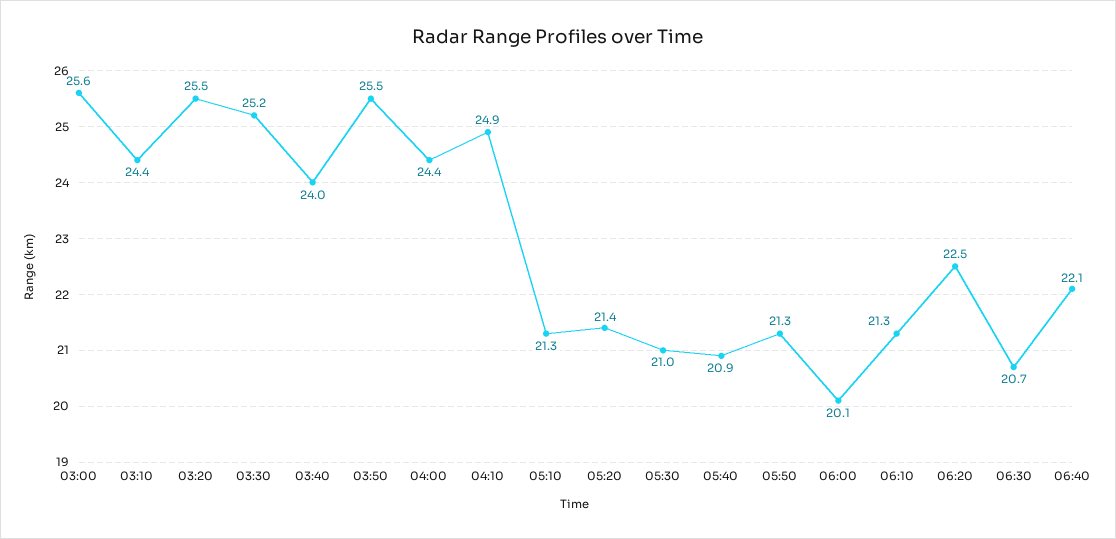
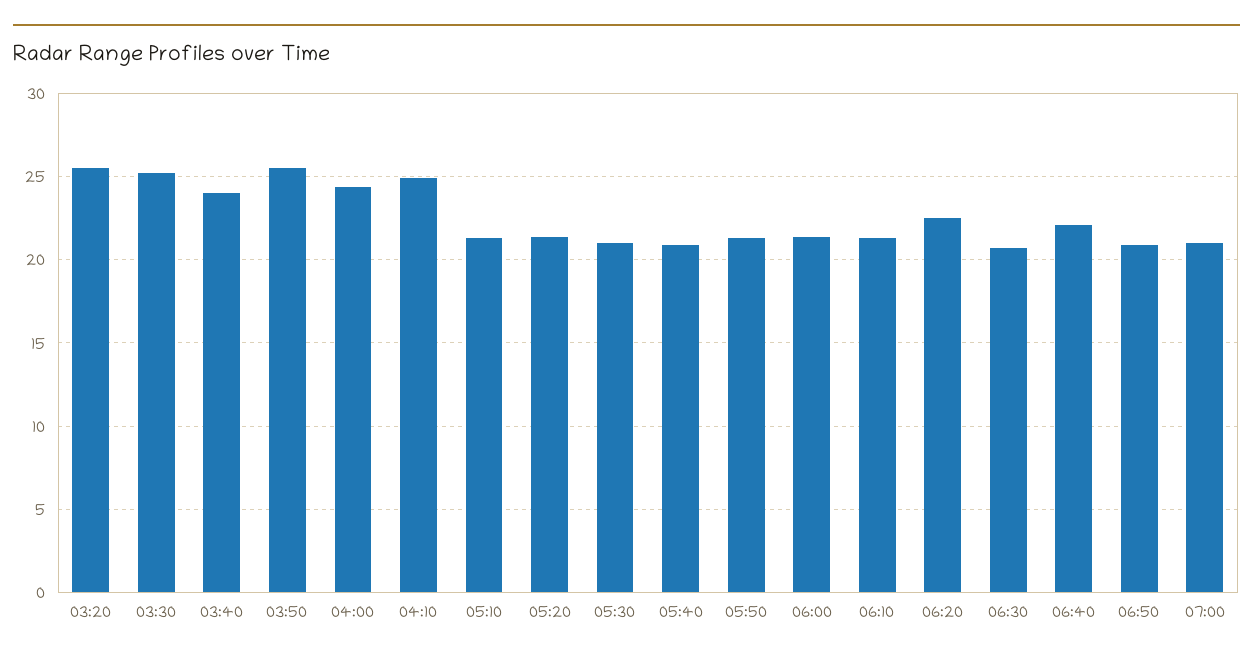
03:00: 25.6 -> none
03:10: 24.4 -> none
06:00: 20.1 -> 21.5
06:50: none -> 21
07:00: none -> 21

